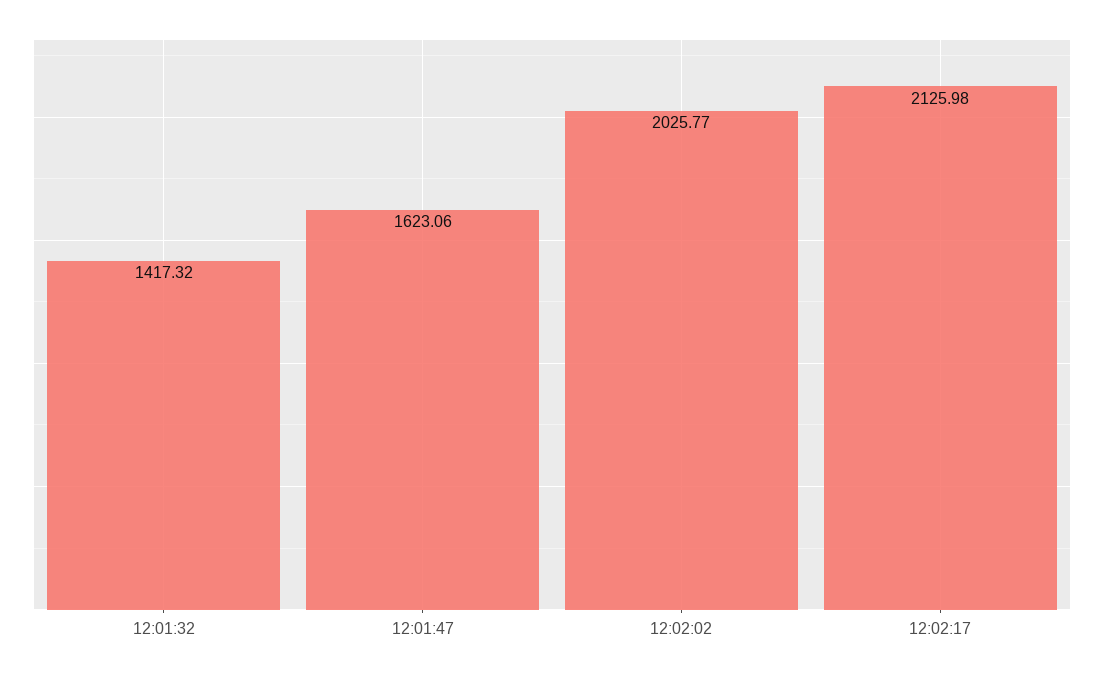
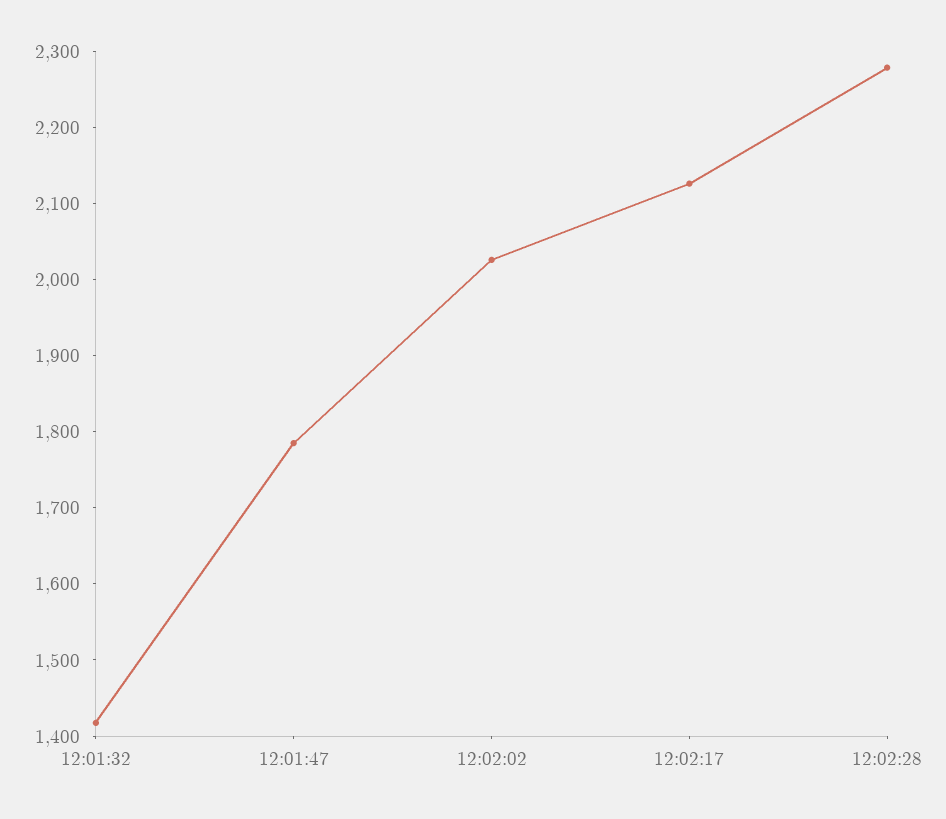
12:01:47: 1623.06 -> 1780
12:02:28: none -> 2280

